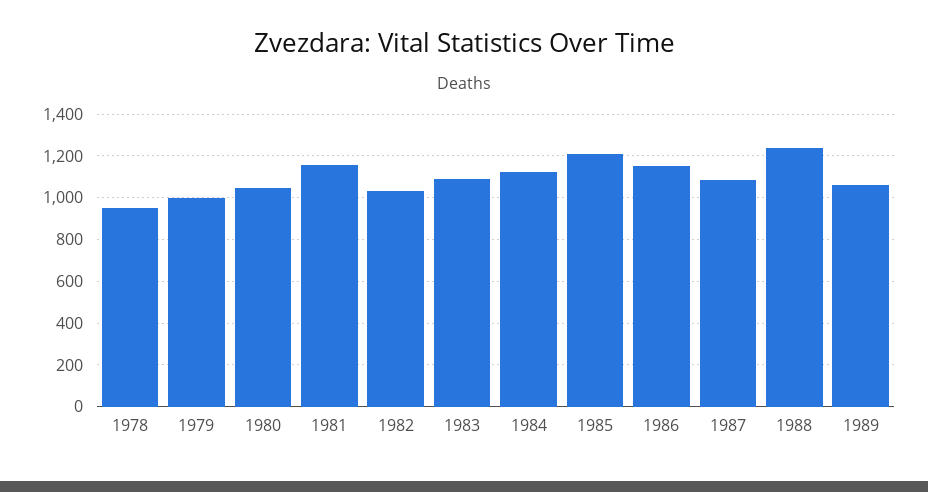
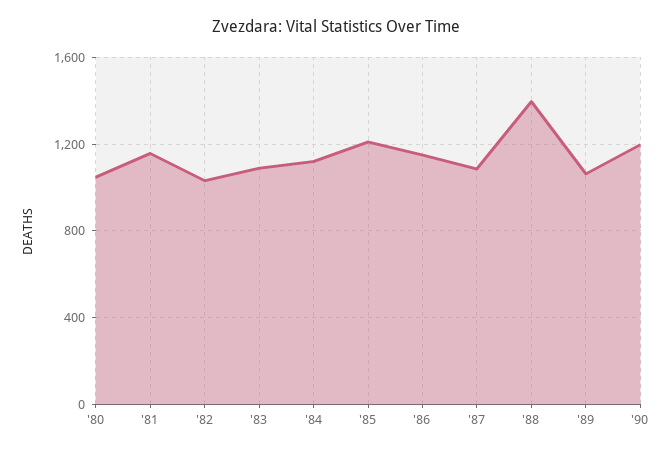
1978: 950 -> none
1979: 1000 -> none
1988: 1250 -> 1400
'90: none -> 1200

